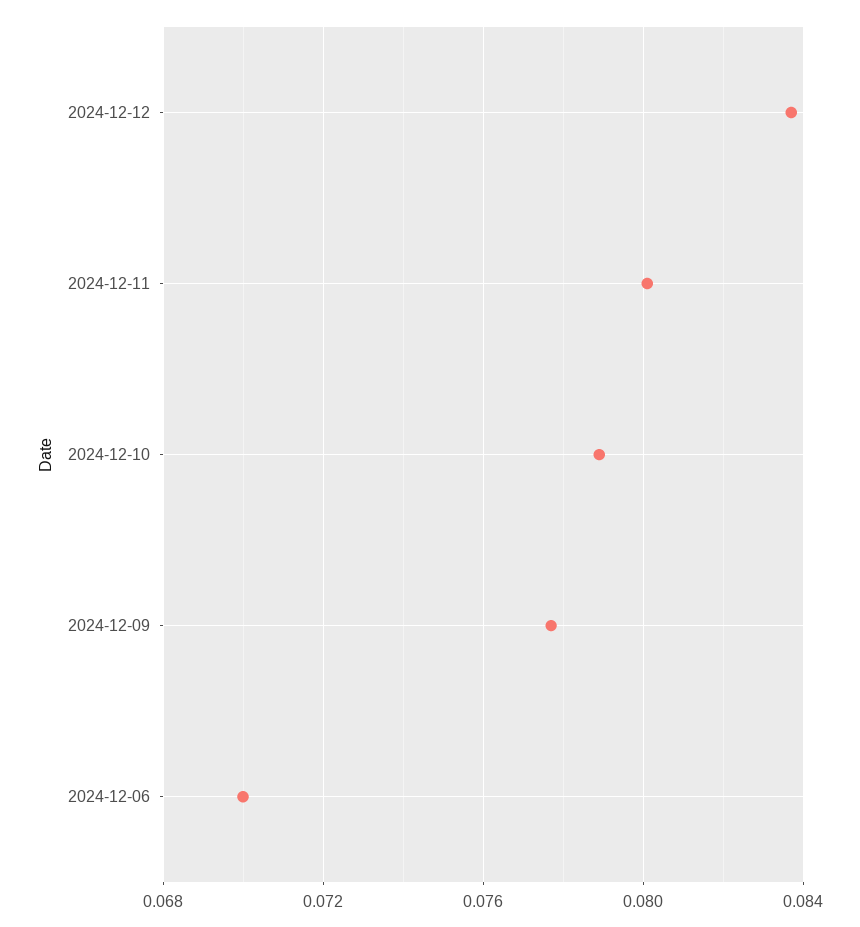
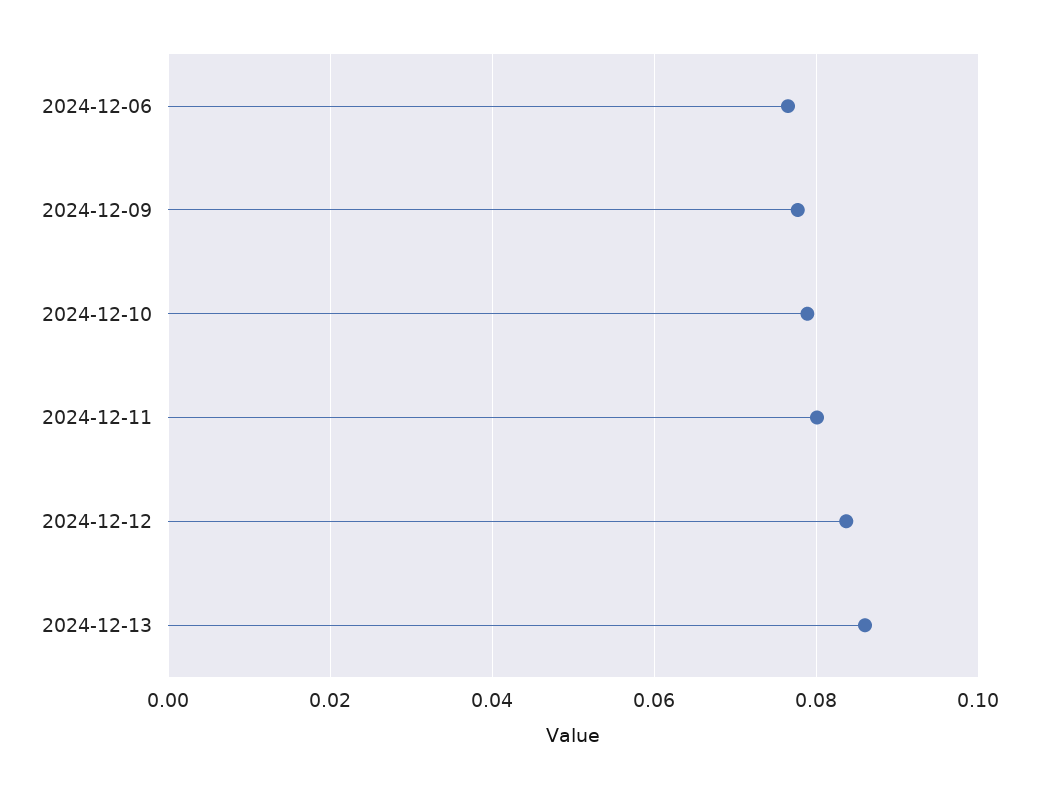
2024-12-06: 0.07 -> 0.076
2024-12-13: none -> 0.086

